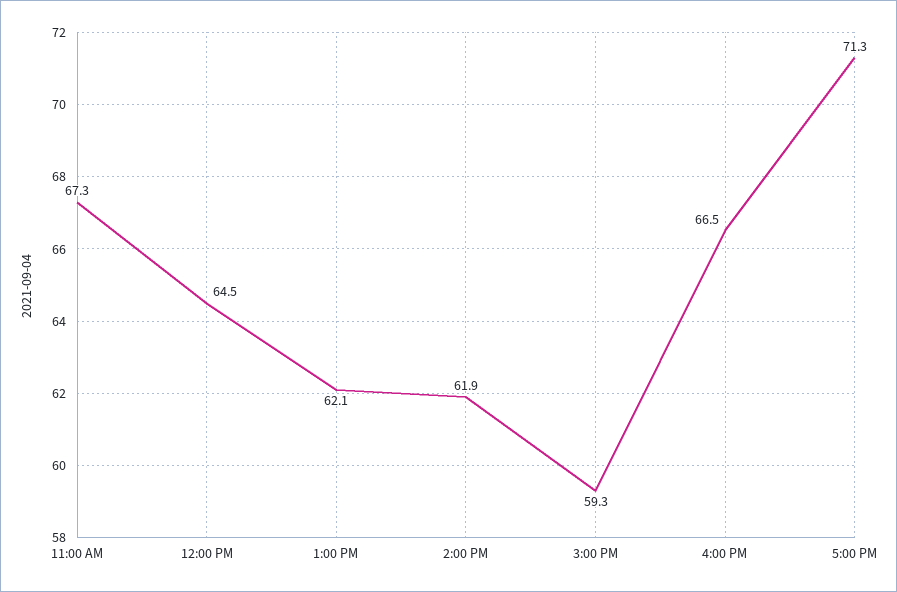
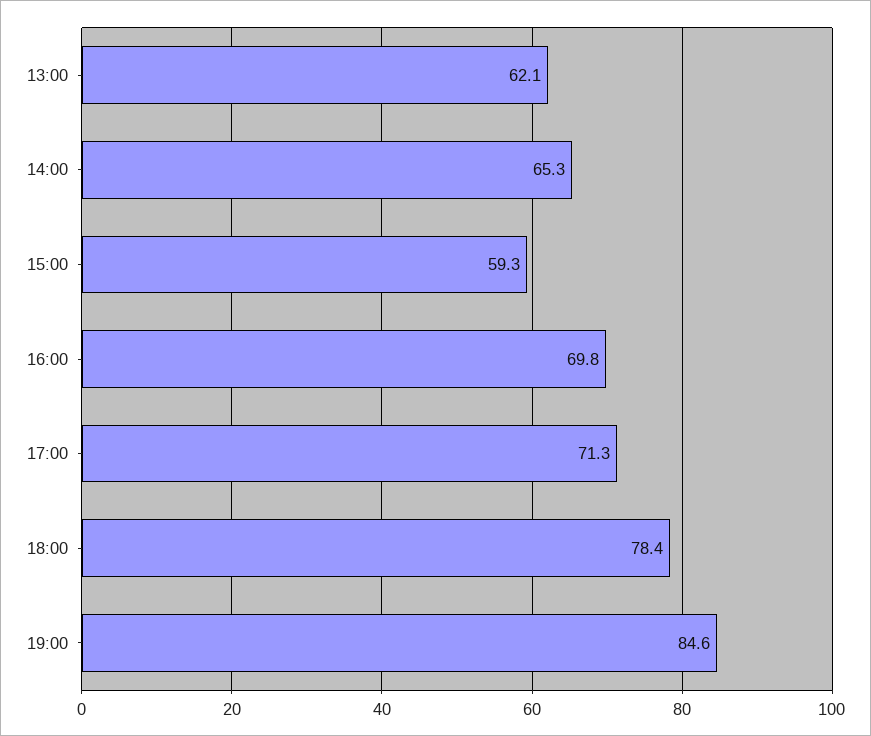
11:00 AM: 67.3 -> none
12:00 PM: 64.5 -> none
2:00 PM: 61.9 -> 65.3
4:00 PM: 66.5 -> 69.8
18:00: none -> 78.4
19:00: none -> 84.6

